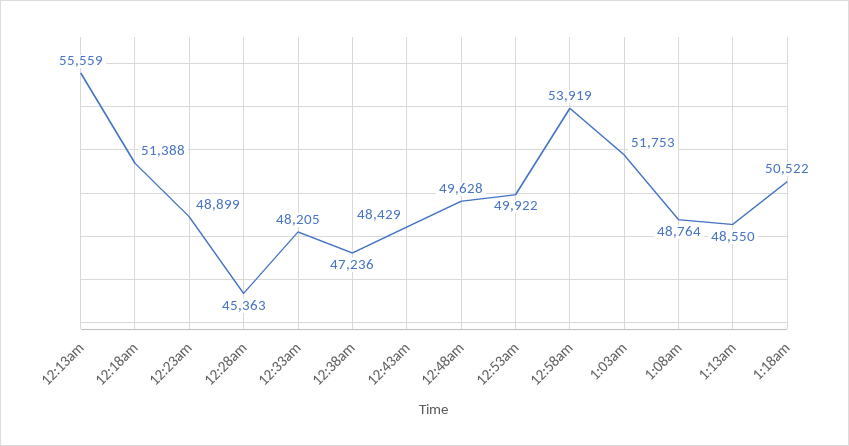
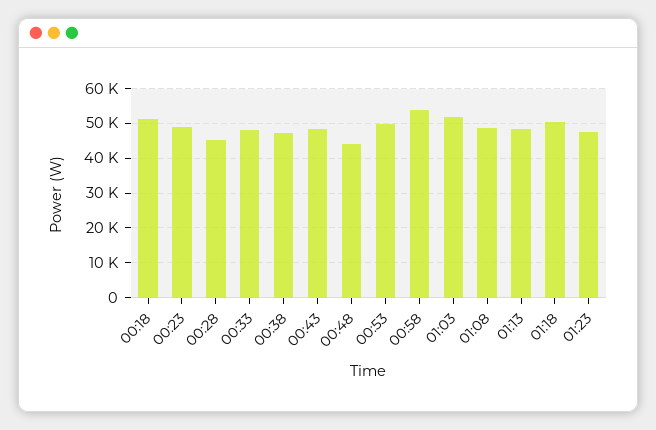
12:13am: 55559 -> none
12:48am: 49628 -> 44000
01:23: none -> 48000

